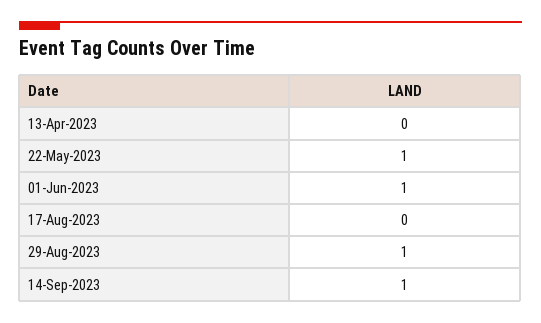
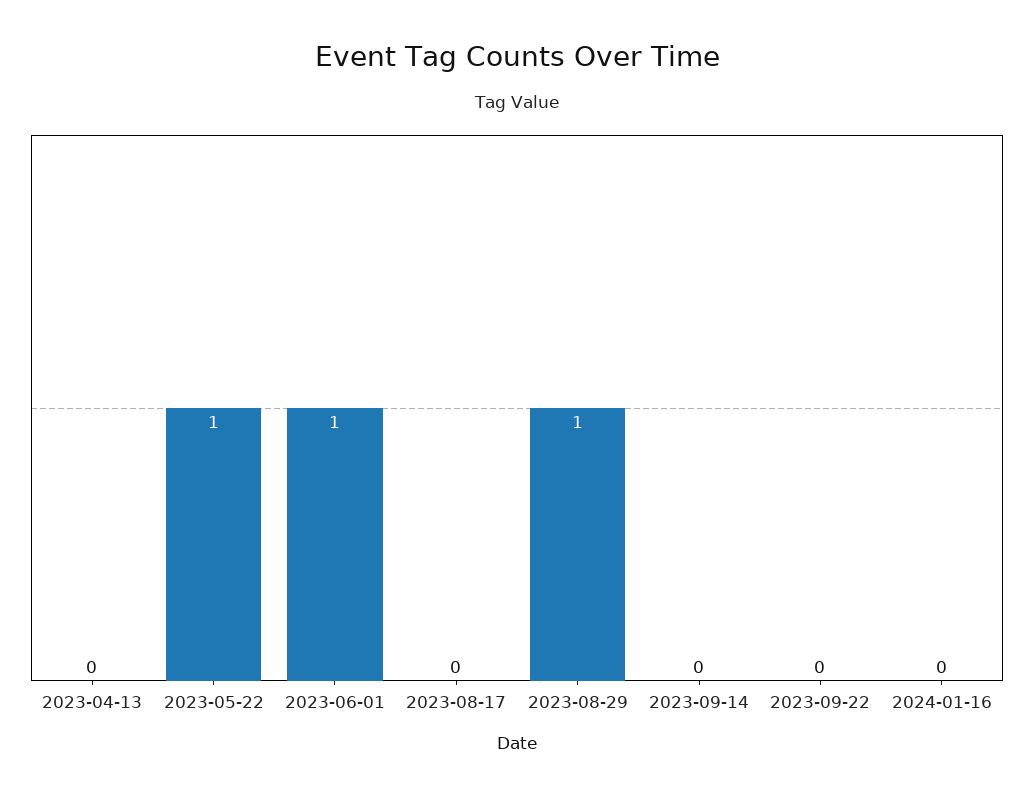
14-Sep-2023: 1 -> 0
2023-09-22: none -> 0
2024-01-16: none -> 0

